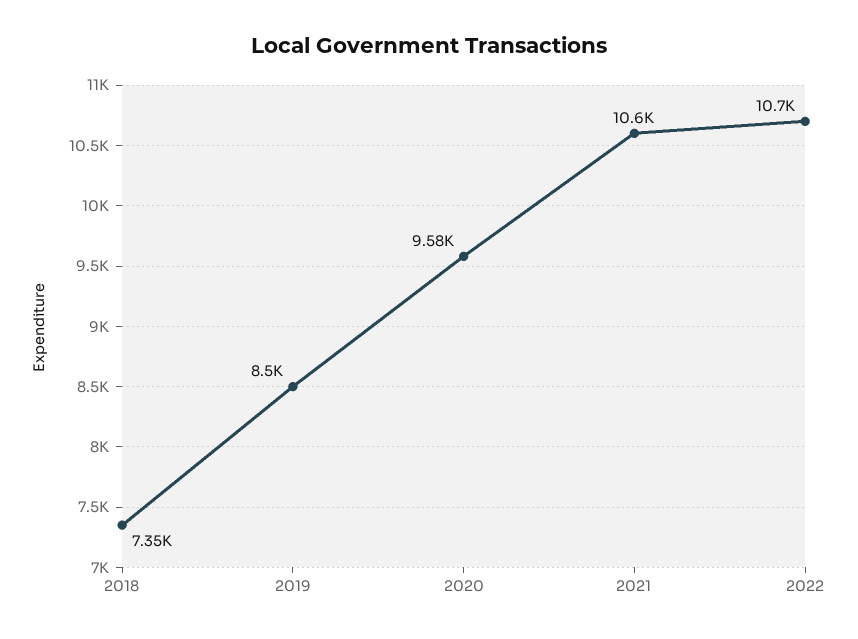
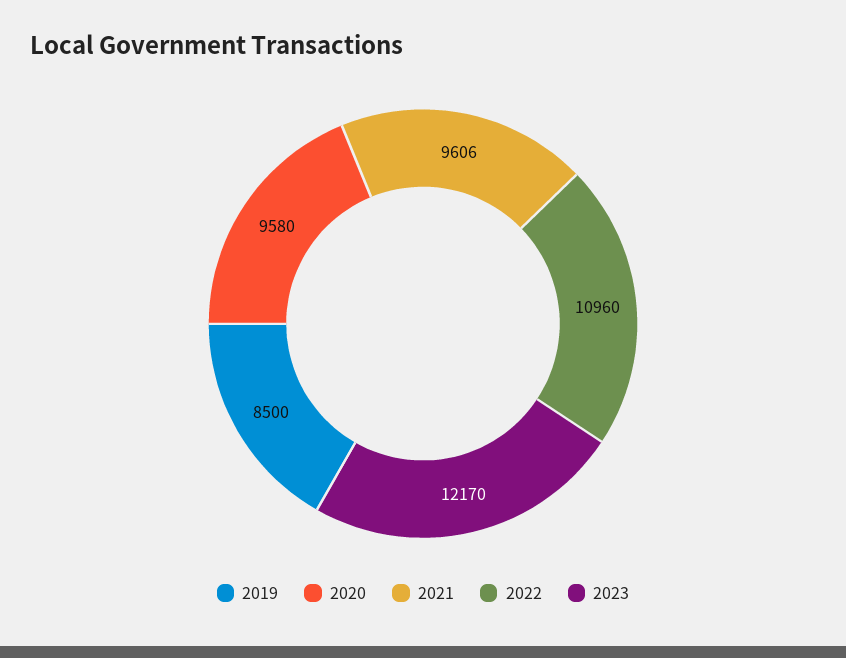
2018: 7350 -> none
2021: 10600 -> 9606
2022: 10700 -> 10960
2023: none -> 12170

